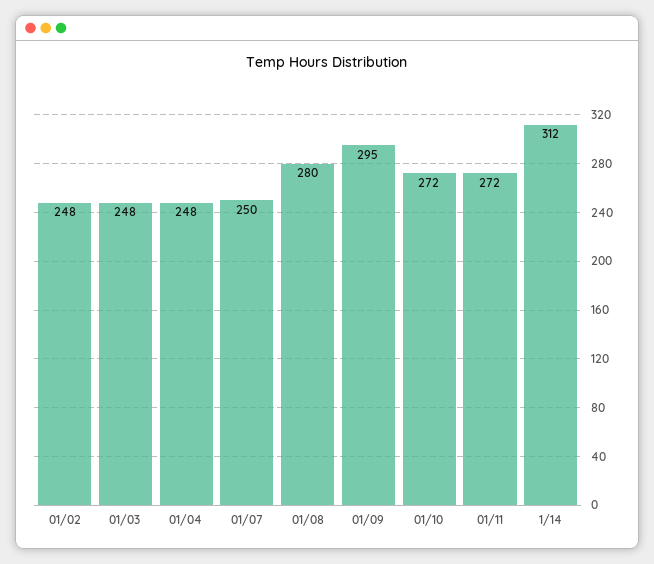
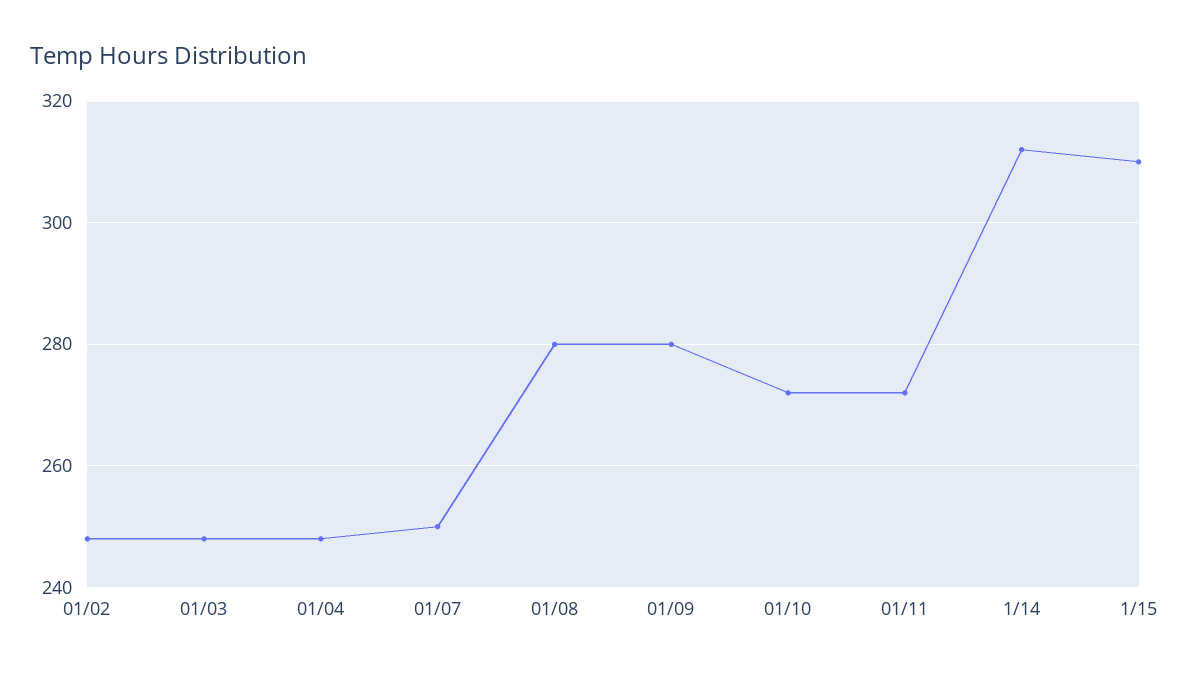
01/09: 295 -> 280
1/15: none -> 310

